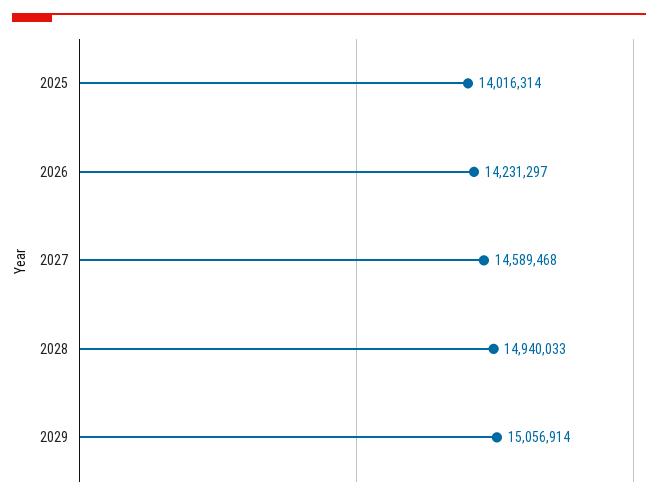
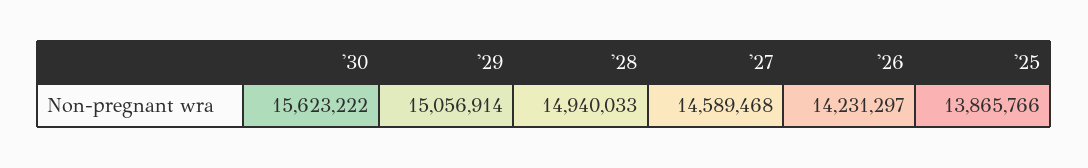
2025: 14016314 -> 13865766
'30: none -> 15623222

